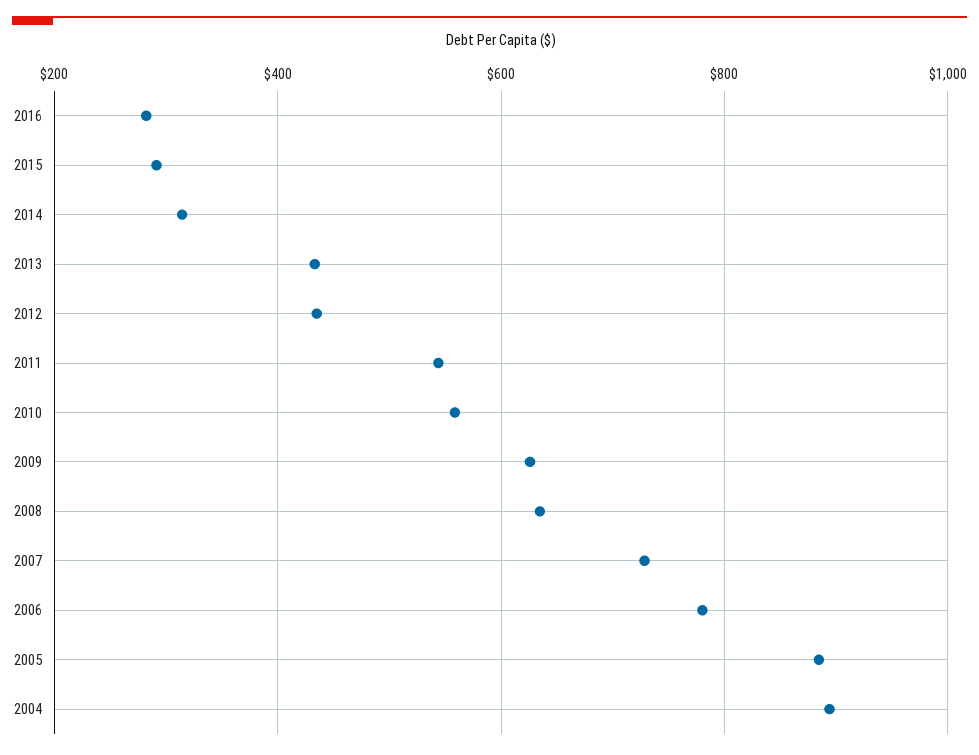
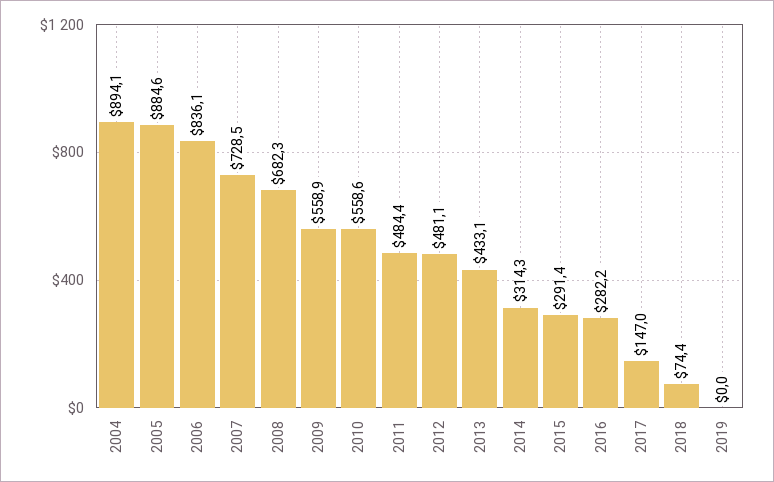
2012: 440 -> 481.1
2011: 540 -> 484.4
2009: 620 -> 558.9
2008: 640 -> 682.3
2006: 780 -> 836.1
2017: none -> 147
2018: none -> 74.4
2019: none -> 0

